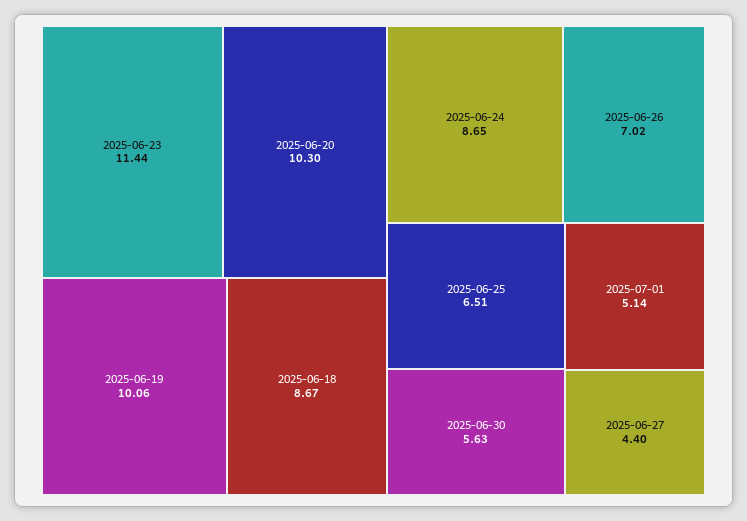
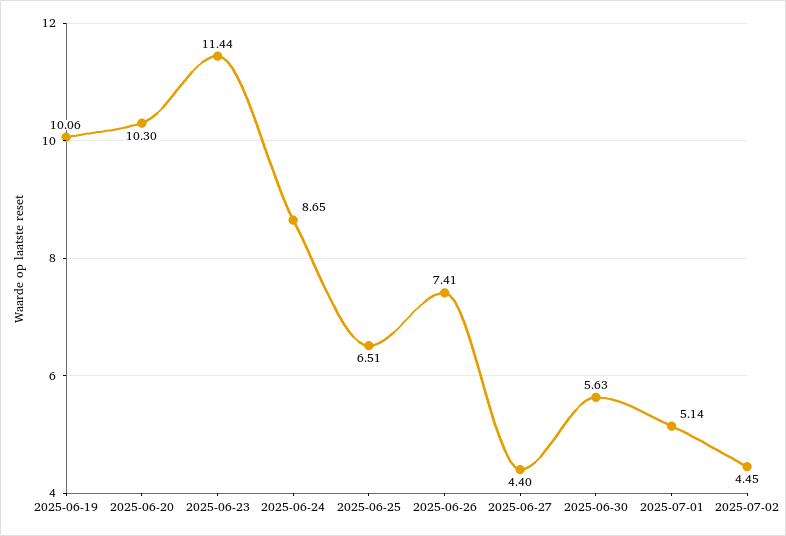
2025-06-18: 8.67 -> none
2025-06-26: 7.02 -> 7.41
2025-07-02: none -> 4.45

